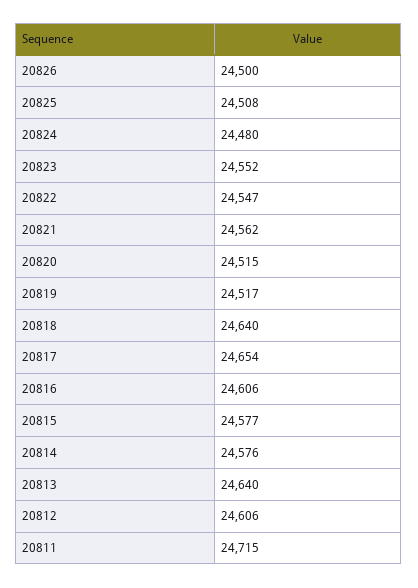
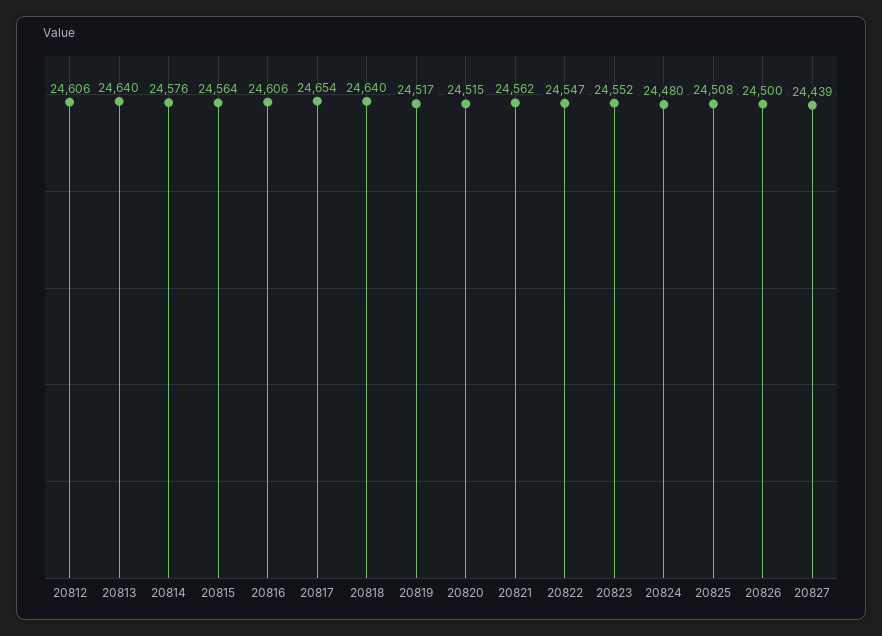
20815: 24577 -> 24564
20811: 24715 -> none
20827: none -> 24439

